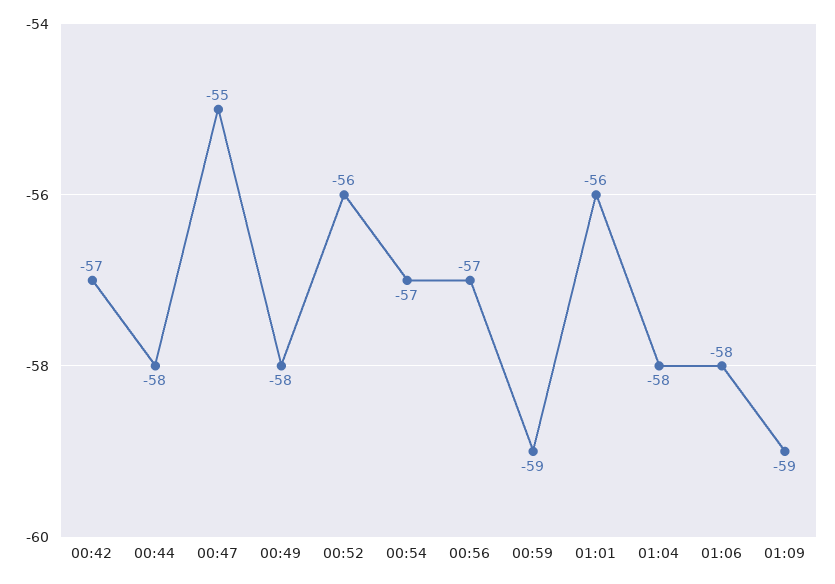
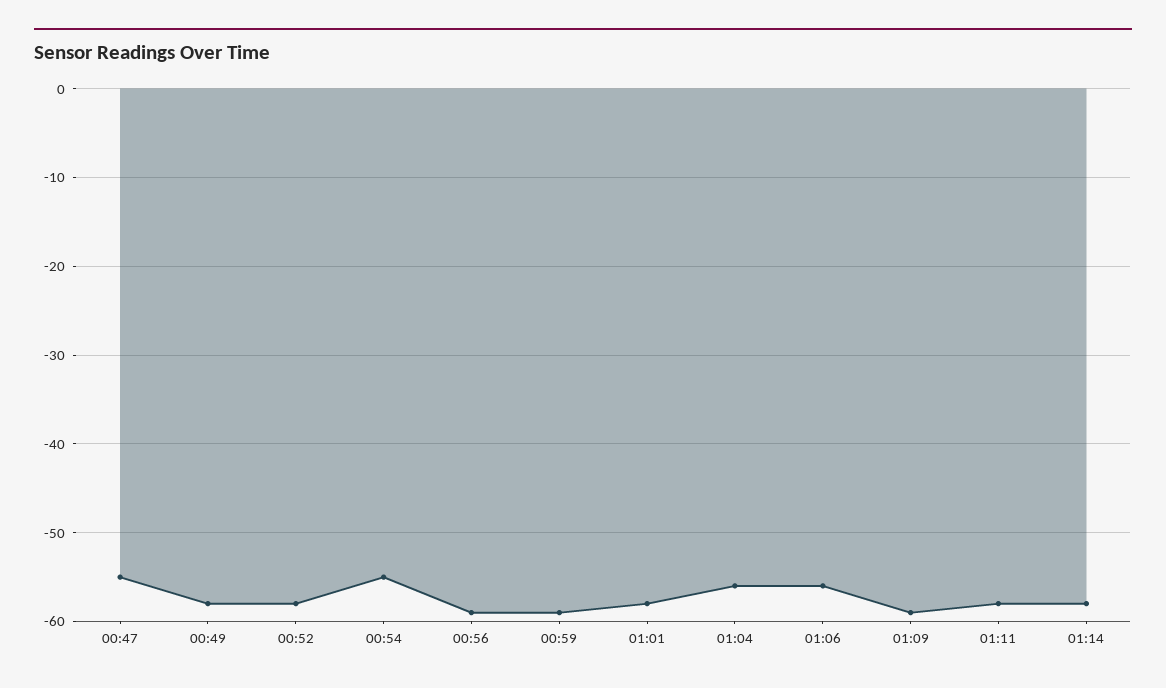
00:42: -57 -> none
00:44: -58 -> none
00:52: -56 -> -58
00:54: -57 -> -55
00:56: -57 -> -59
01:01: -56 -> -58
01:04: -58 -> -56
01:06: -58 -> -56
01:11: none -> -58
01:14: none -> -58

